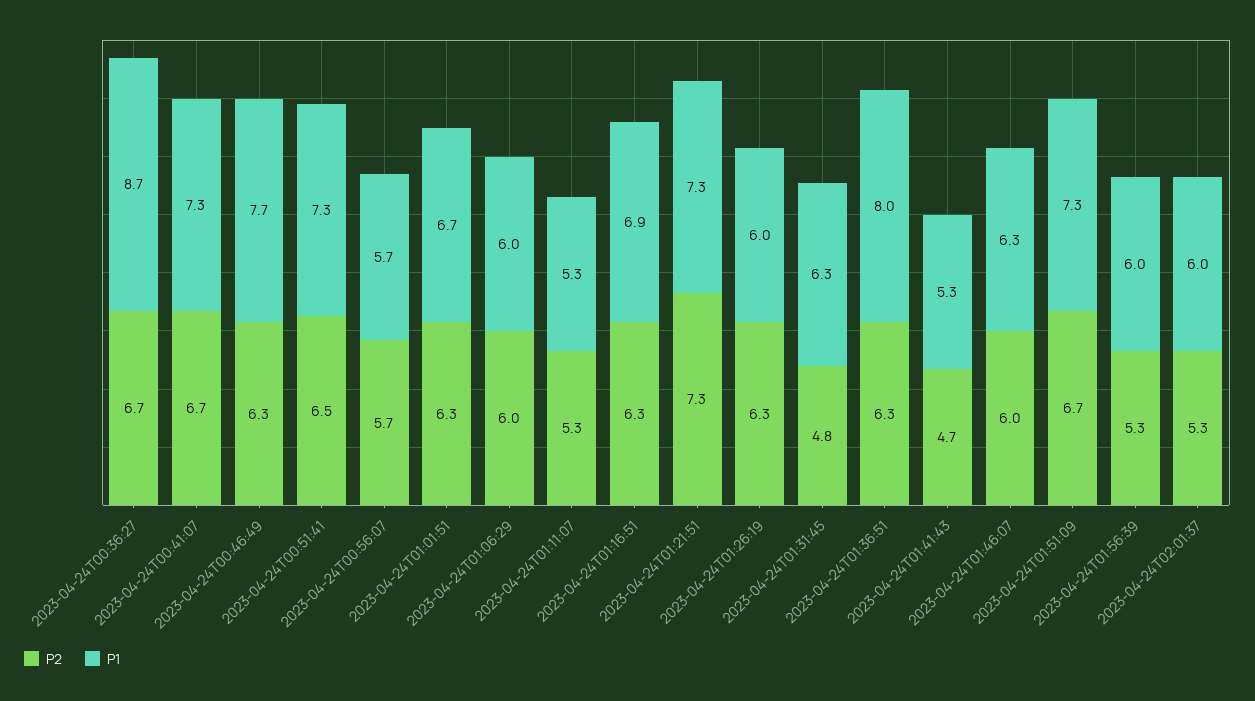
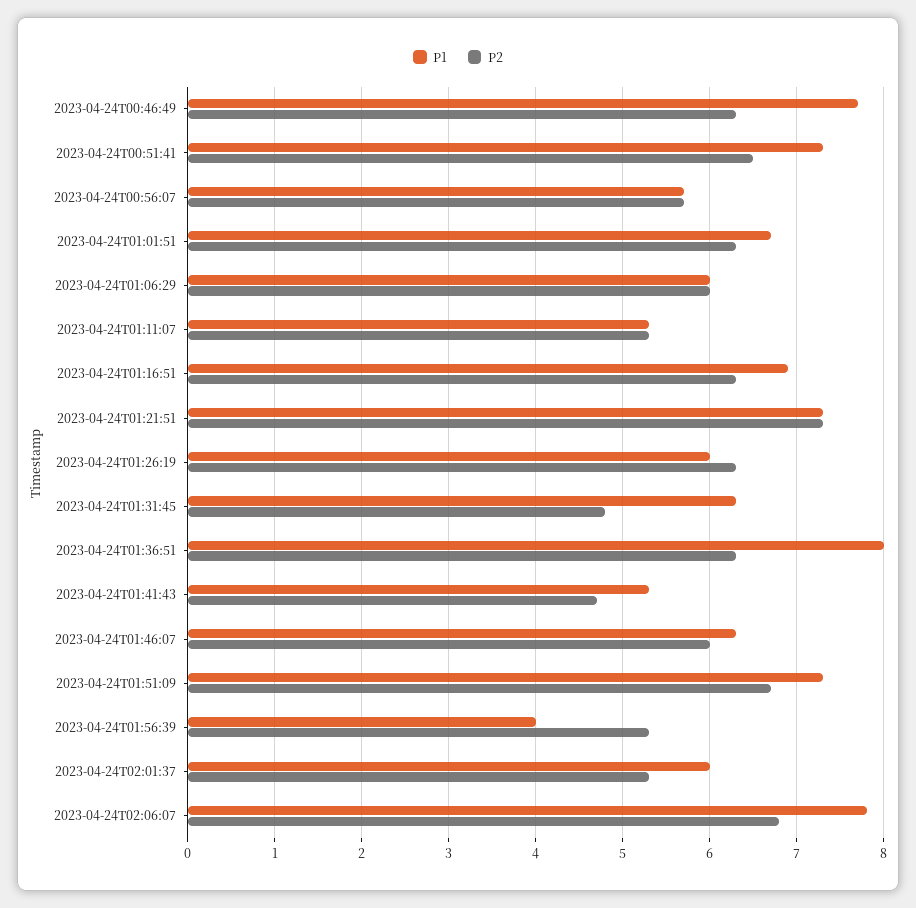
P2, 2023-04-24T00:36:27: 6.7 -> none
P1, 2023-04-24T00:36:27: 8.7 -> none
P2, 2023-04-24T00:41:07: 6.7 -> none
P1, 2023-04-24T00:41:07: 7.3 -> none
P1, 2023-04-24T01:56:39: 6 -> 4
P1, 2023-04-24T02:06:07: none -> 7.8
P2, 2023-04-24T02:06:07: none -> 6.8

